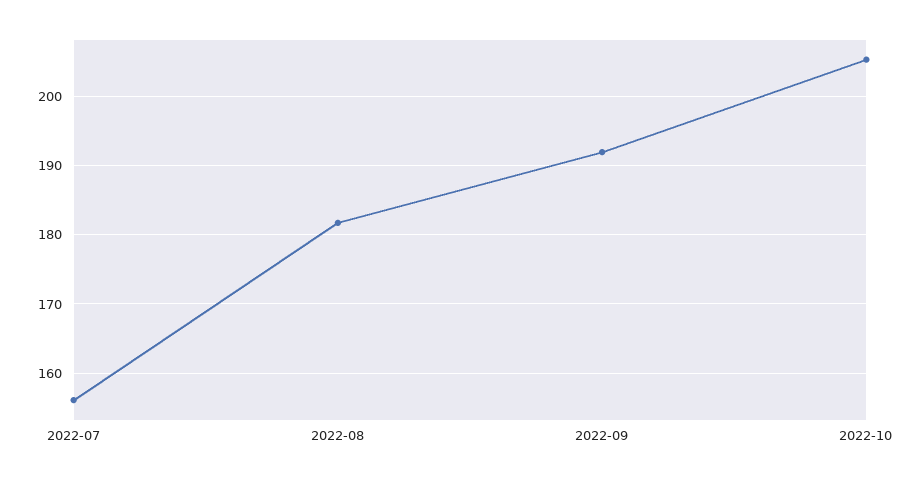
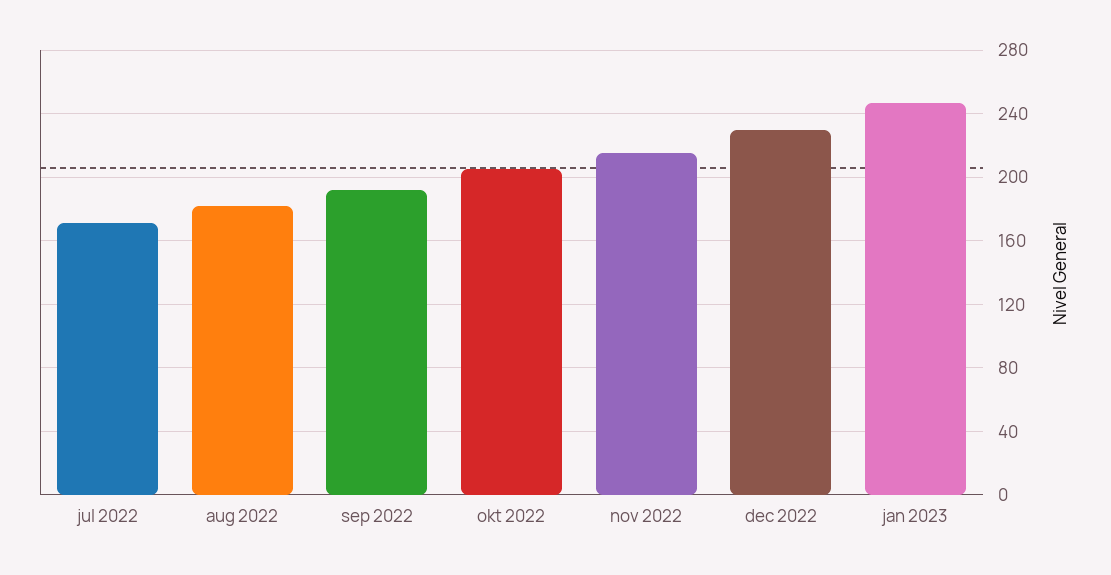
2022-07: 156 -> 170
nov 2022: none -> 215
dec 2022: none -> 230
jan 2023: none -> 245

